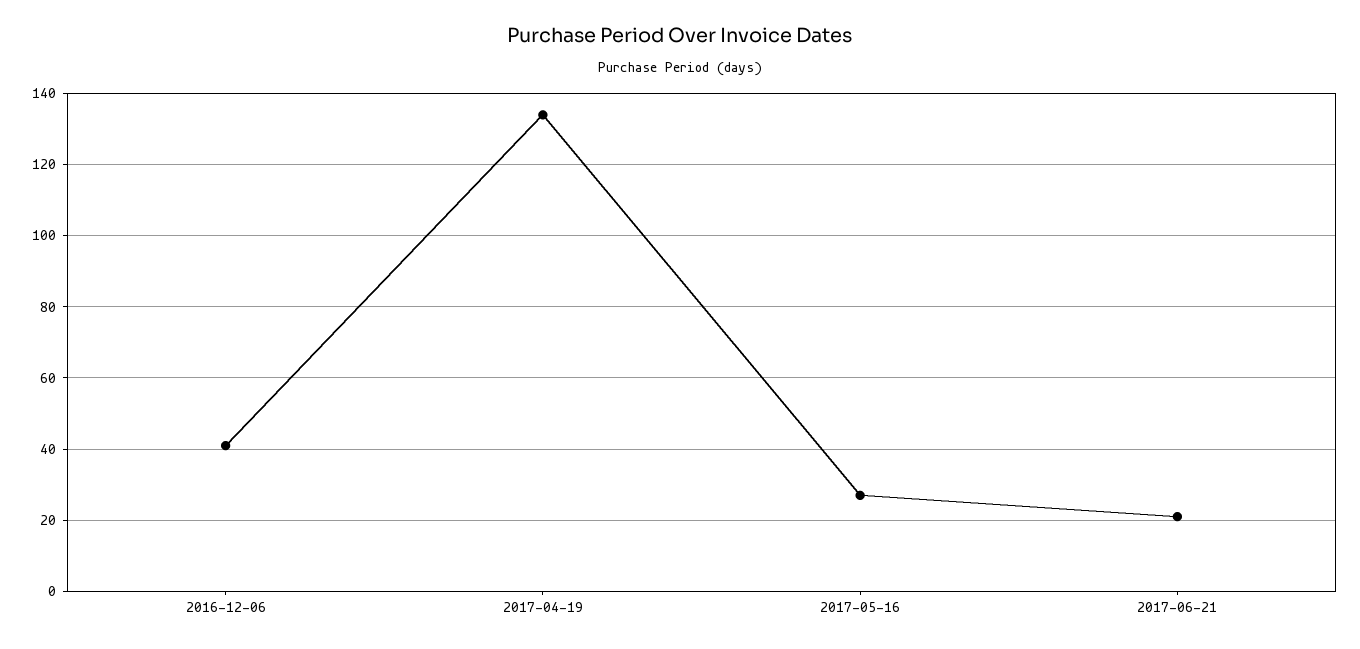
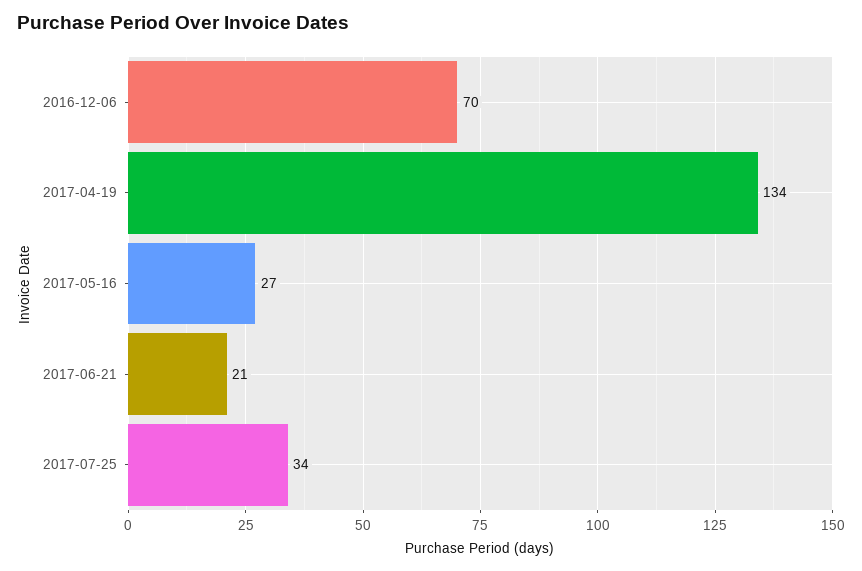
2016-12-06: 40 -> 70
2017-07-25: none -> 34

